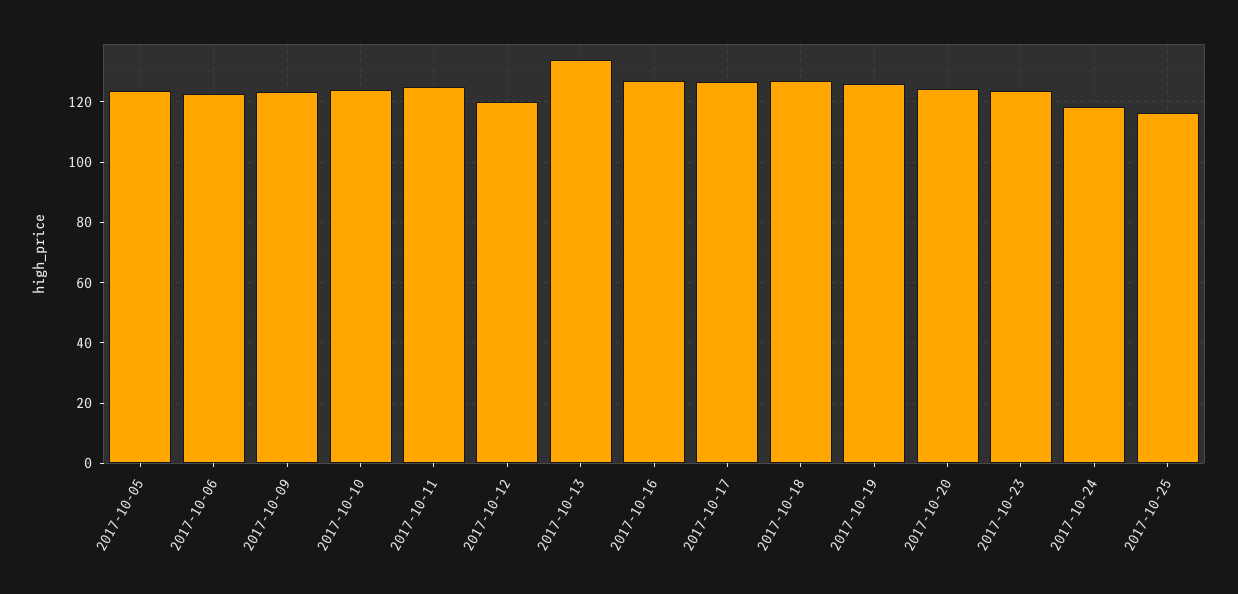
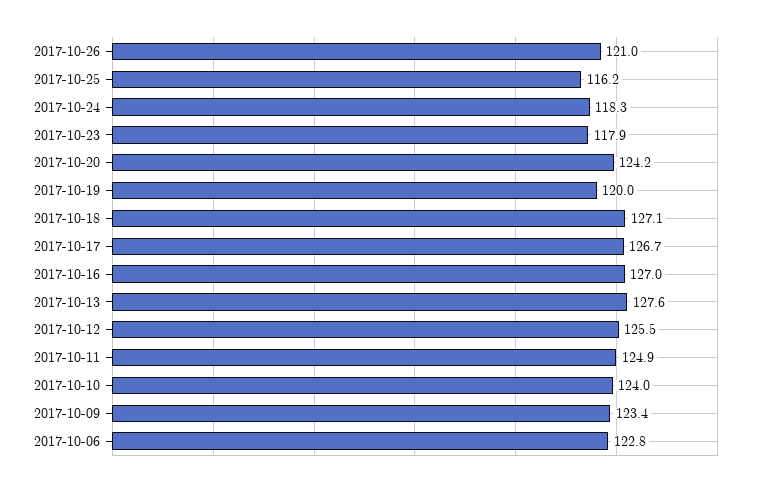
2017-10-05: 124 -> none
2017-10-12: 120 -> 125.5
2017-10-13: 134 -> 127.6
2017-10-19: 126 -> 120
2017-10-23: 124 -> 117.9
2017-10-26: none -> 121

